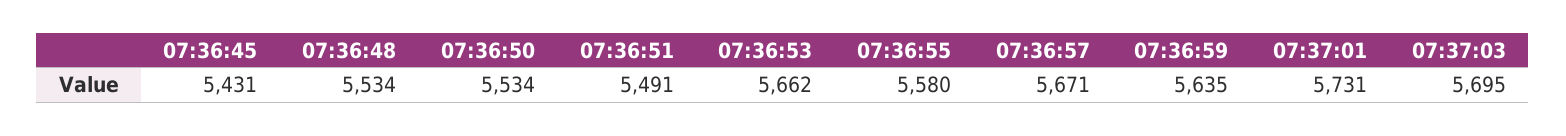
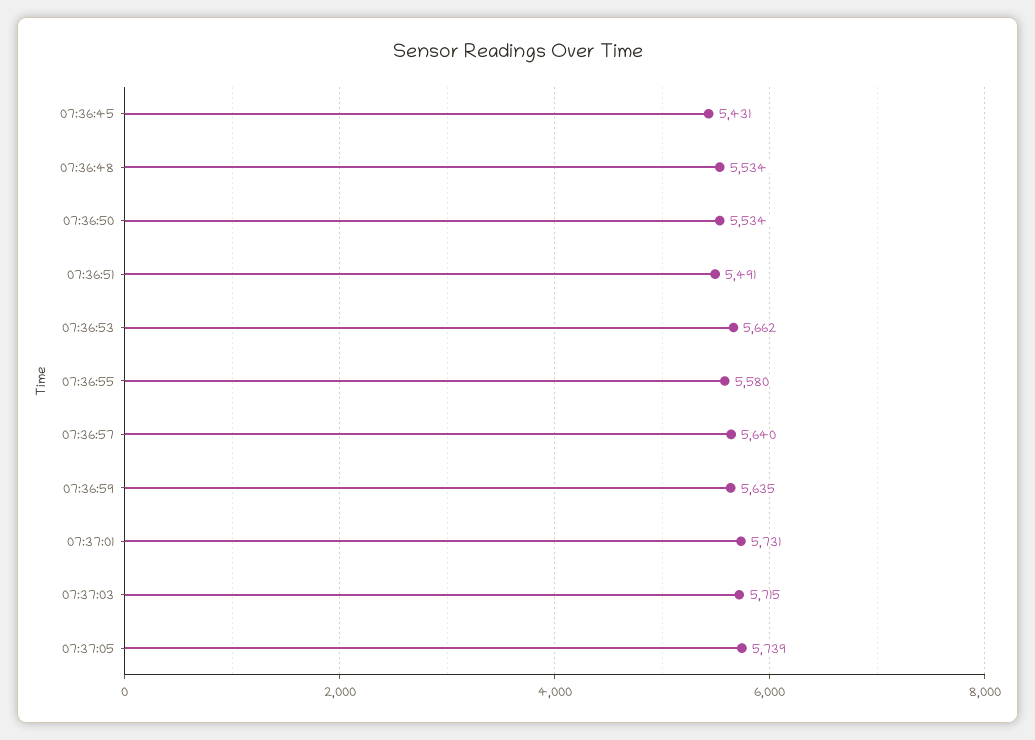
07:36:57: 5671 -> 5640
07:37:03: 5695 -> 5715
07:37:05: none -> 5739

